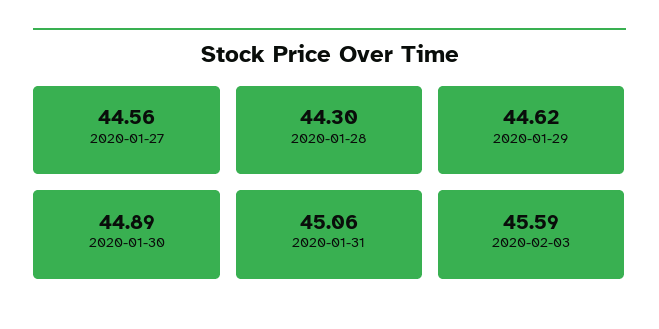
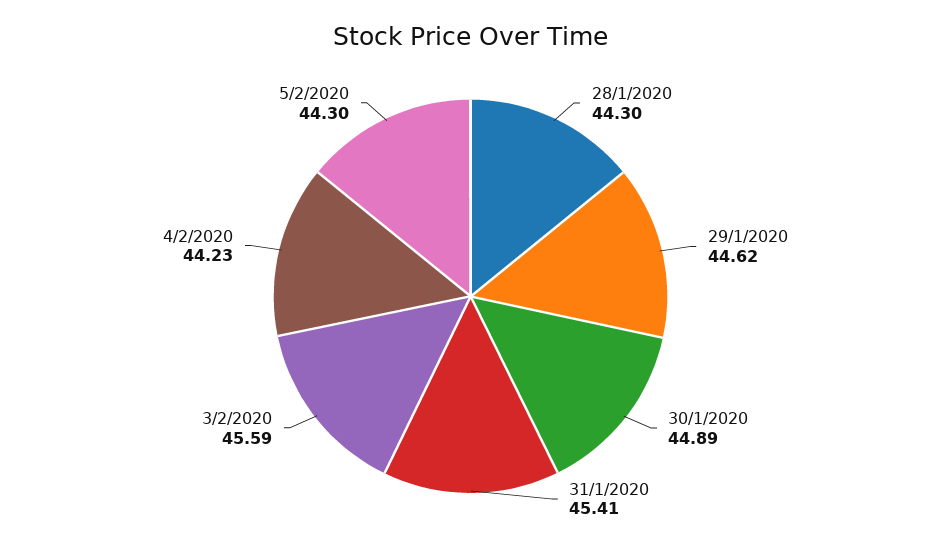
2020-01-27: 44.56 -> none
2020-01-31: 45.06 -> 45.41
4/2/2020: none -> 44.23
5/2/2020: none -> 44.3

